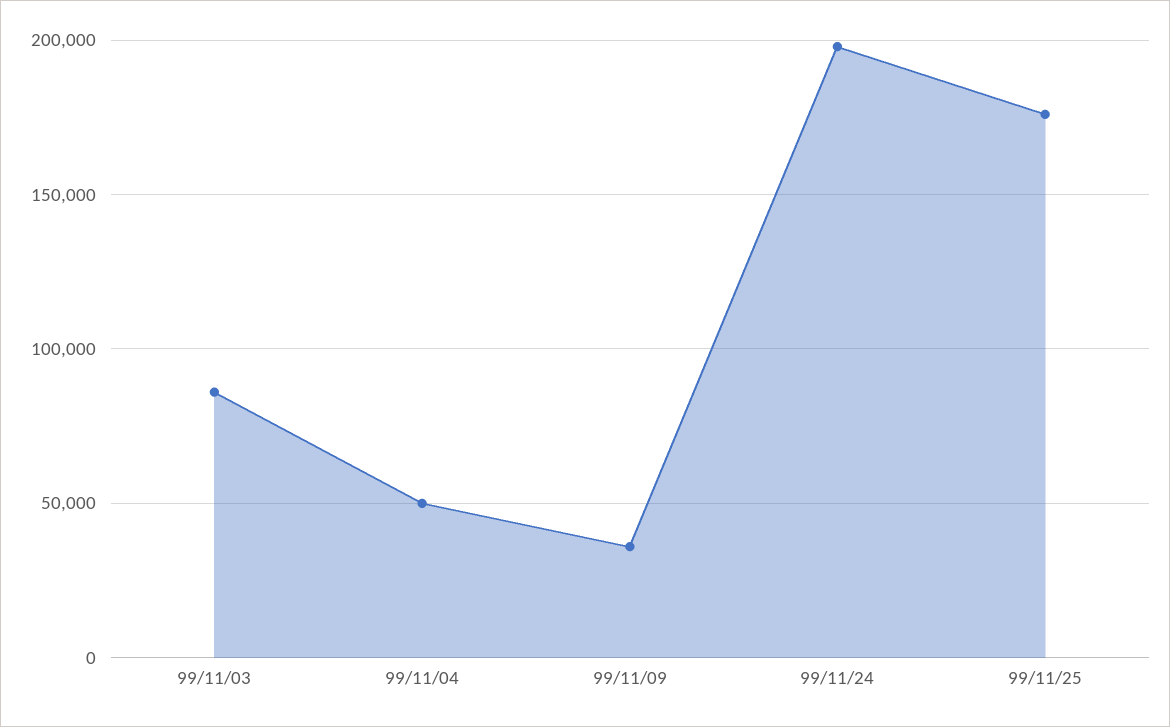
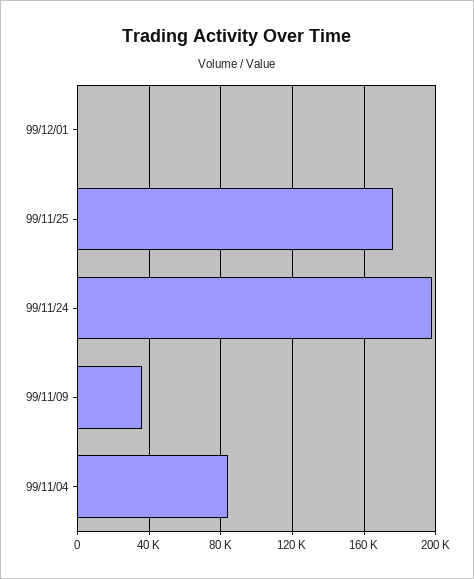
99/11/03: 85000 -> none
99/11/04: 50000 -> 85000
99/12/01: none -> 0

